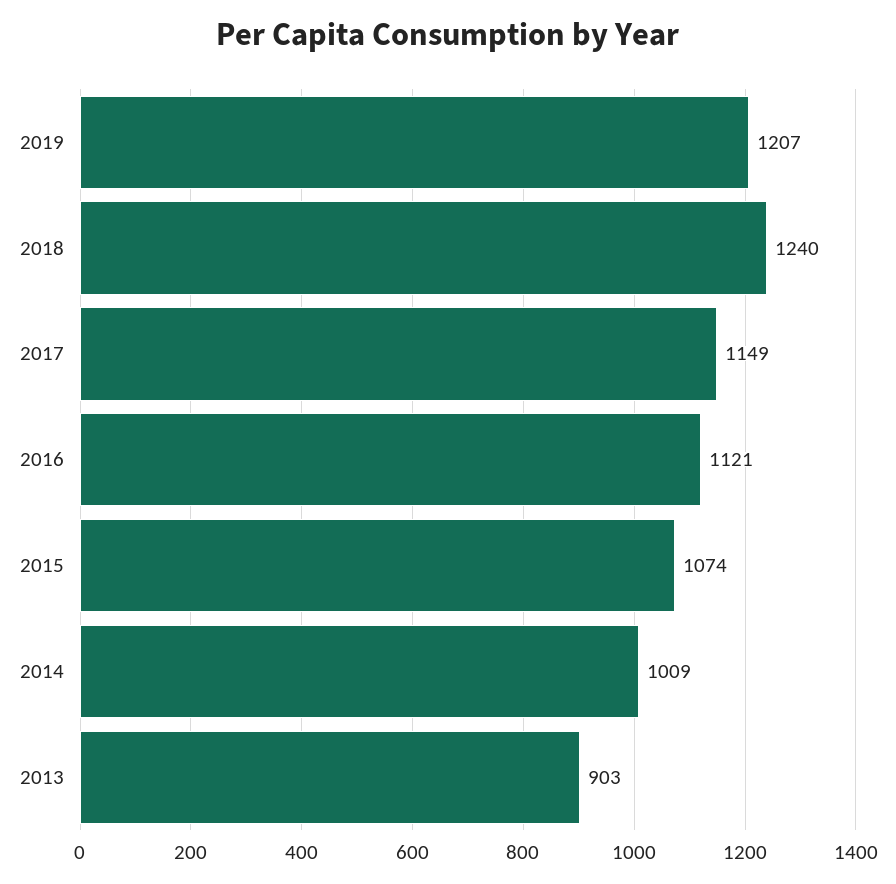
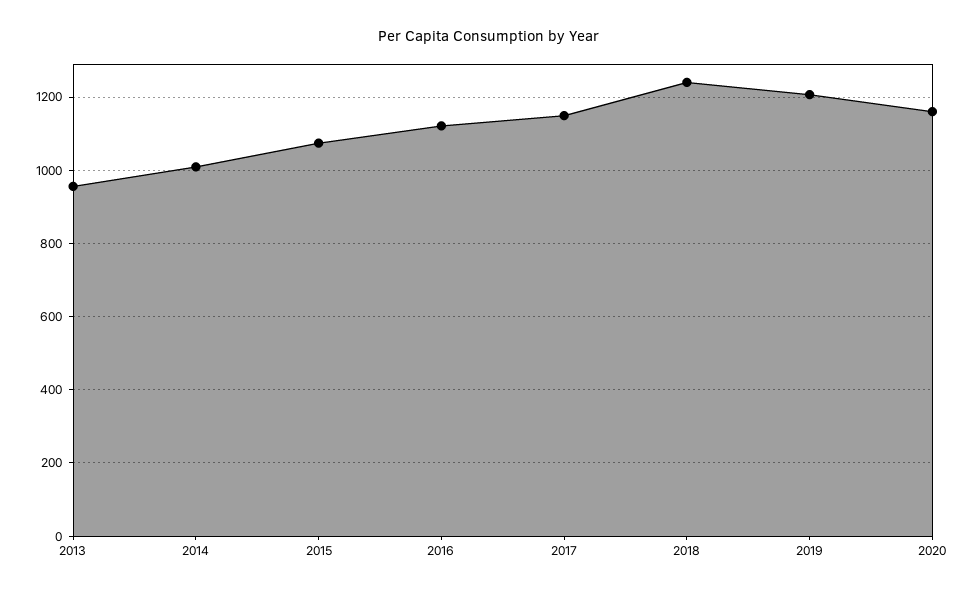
2013: 903 -> 960
2020: none -> 1160

